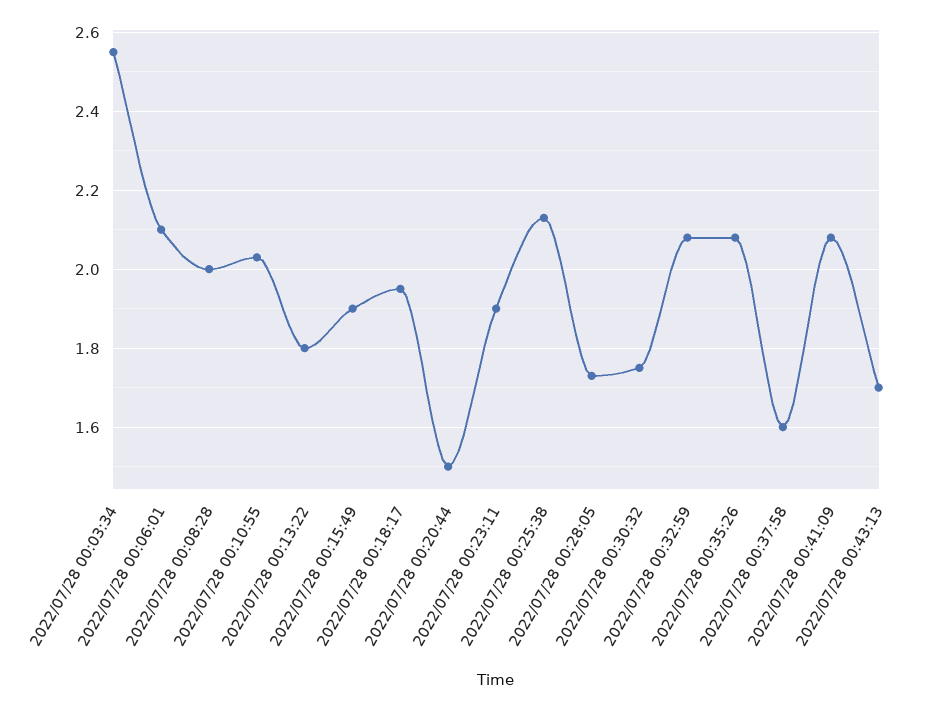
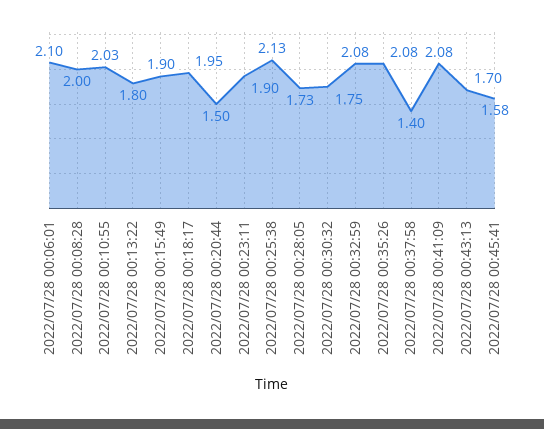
2022/07/28 00:03:34: 2.55 -> none
2022/07/28 00:37:58: 1.6 -> 1.4
2022/07/28 00:45:41: none -> 1.58

